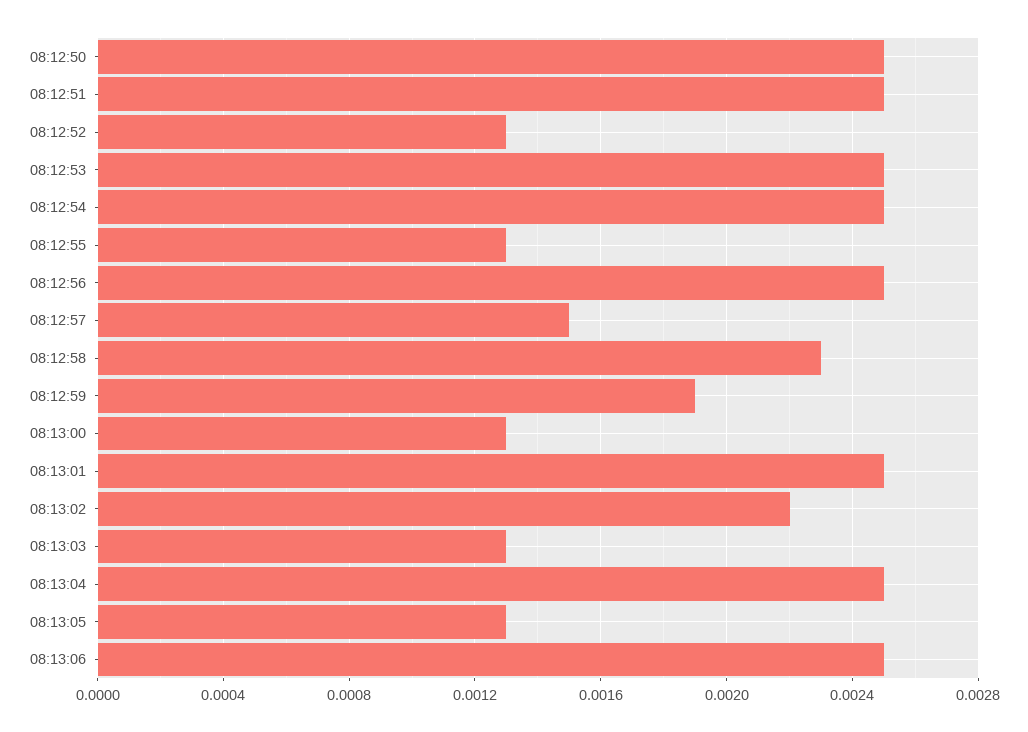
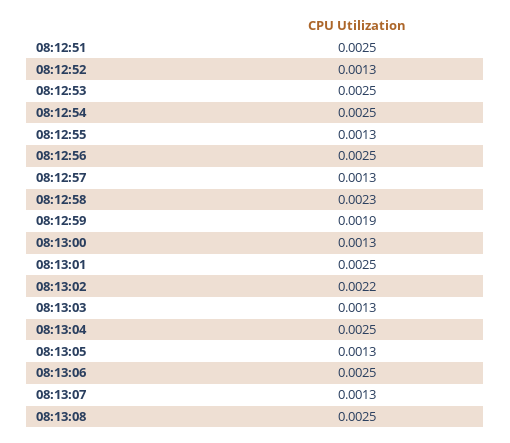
08:12:50: 0.0025 -> none
08:12:57: 0.0015 -> 0.0013
08:13:07: none -> 0.0013
08:13:08: none -> 0.0025

